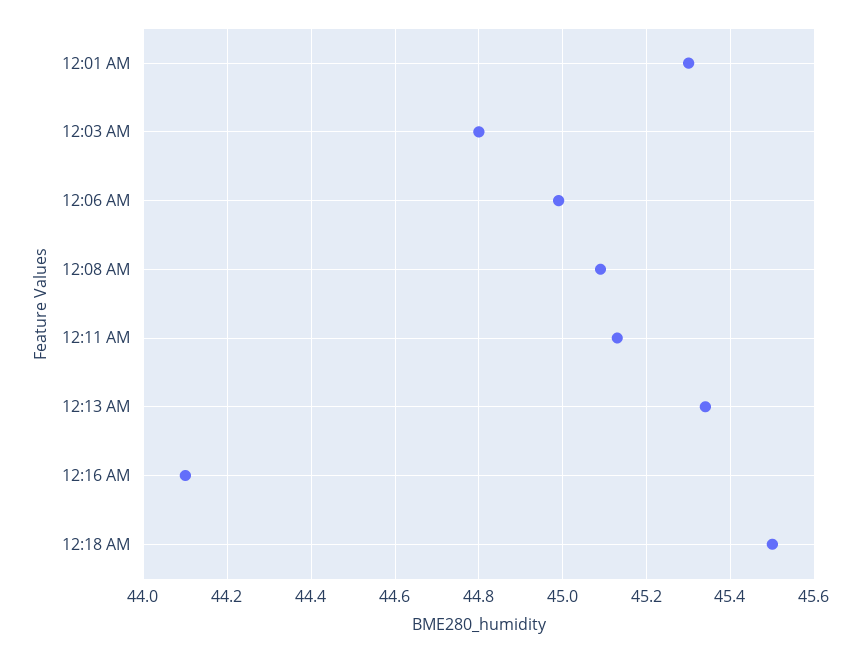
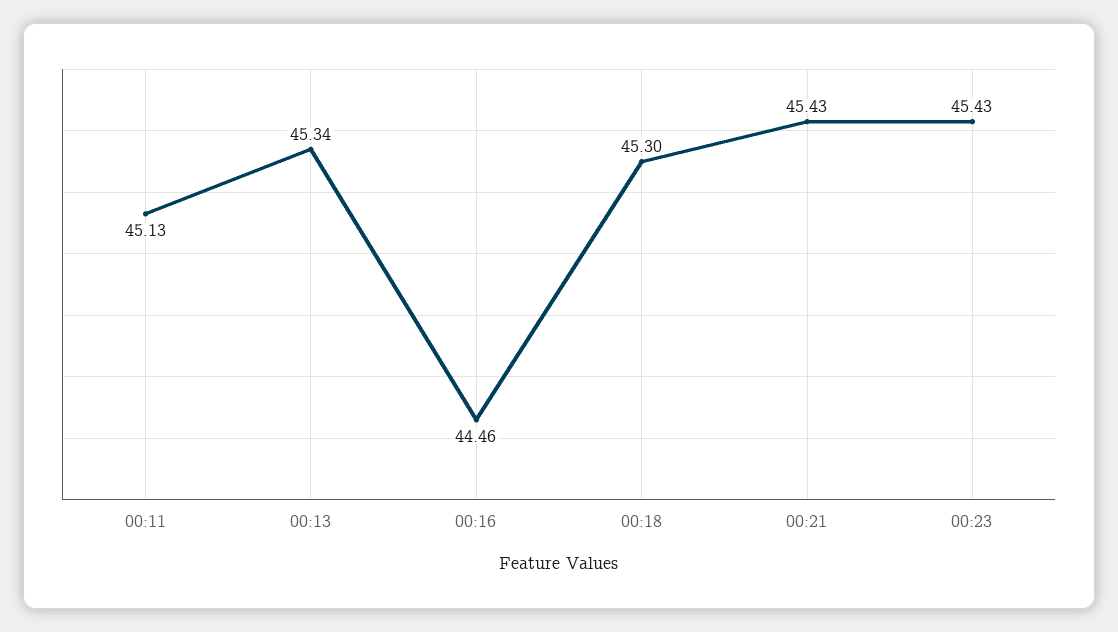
12:01 AM: 45.3 -> none
12:03 AM: 44.8 -> none
12:06 AM: 45 -> none
12:08 AM: 45.1 -> none
12:16 AM: 44.1 -> 44.46
12:18 AM: 45.5 -> 45.3
00:21: none -> 45.43
00:23: none -> 45.43

